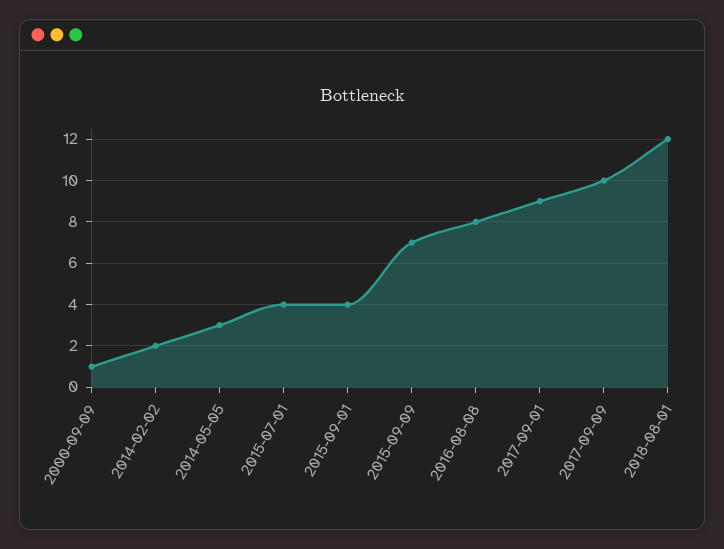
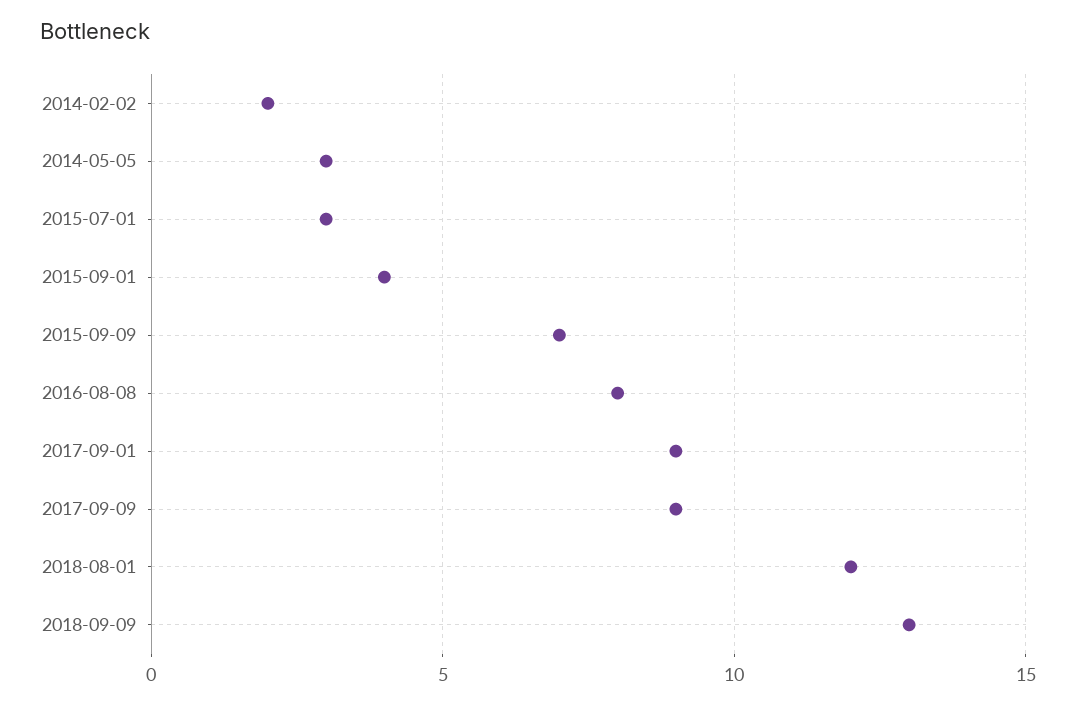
2000-09-09: 1 -> none
2015-07-01: 4 -> 3
2017-09-09: 10 -> 9
2018-09-09: none -> 13

